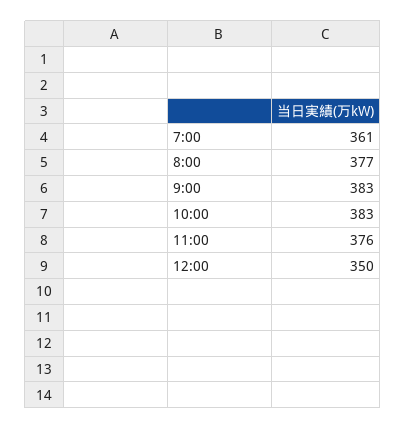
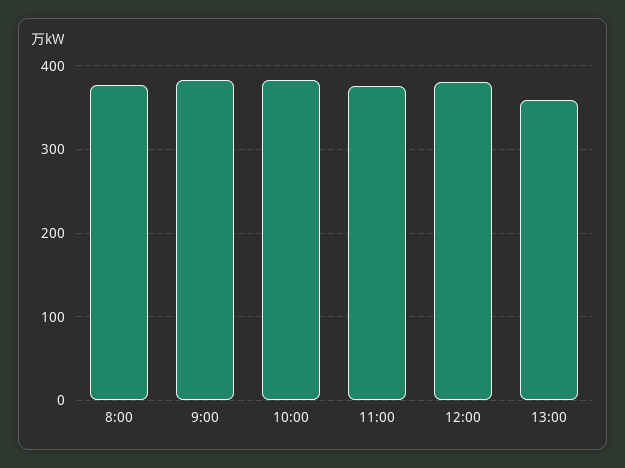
7:00: 361 -> none
12:00: 350 -> 380
13:00: none -> 360

